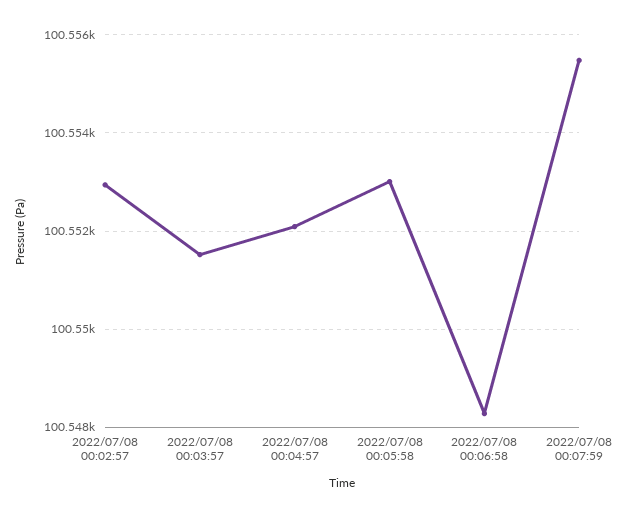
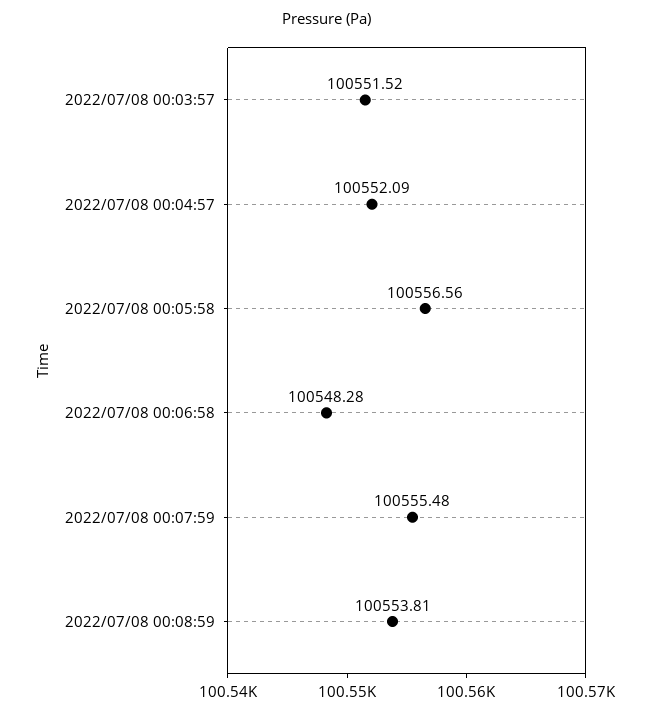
2022/07/08 00:02:57: 100553 -> none
2022/07/08 00:05:58: 100553 -> 100556.56
2022/07/08 00:08:59: none -> 100553.81

